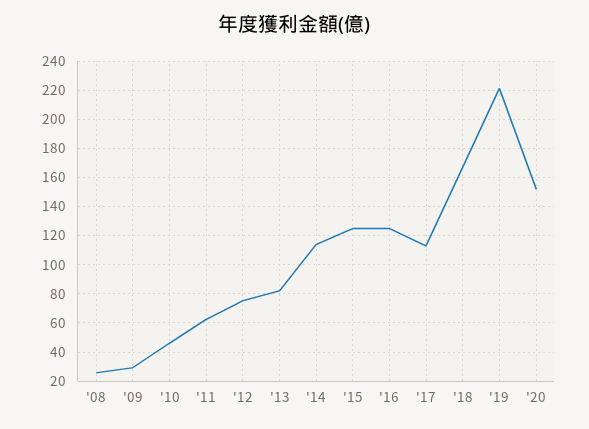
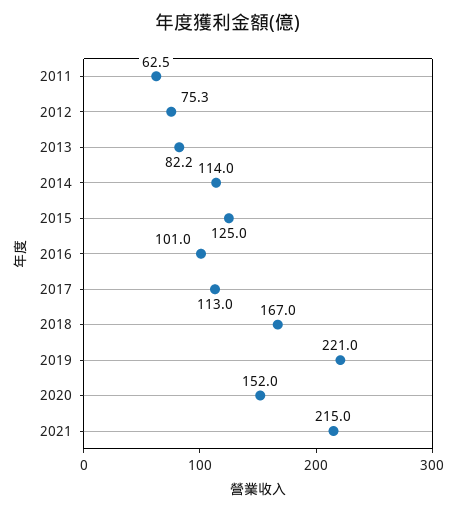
'08: 25 -> none
'09: 30 -> none
'10: 45 -> none
'16: 125 -> 101
2021: none -> 215

